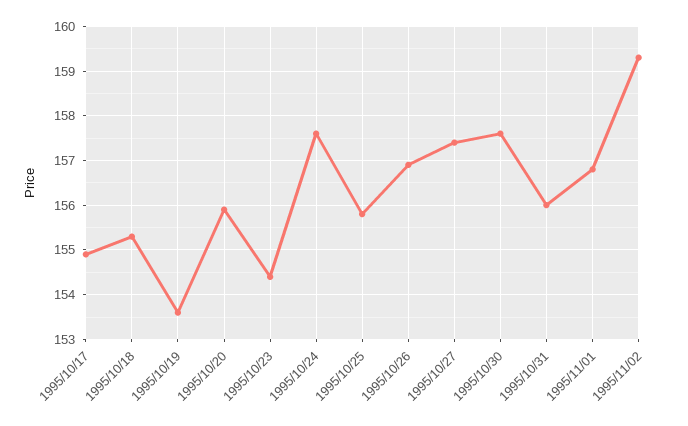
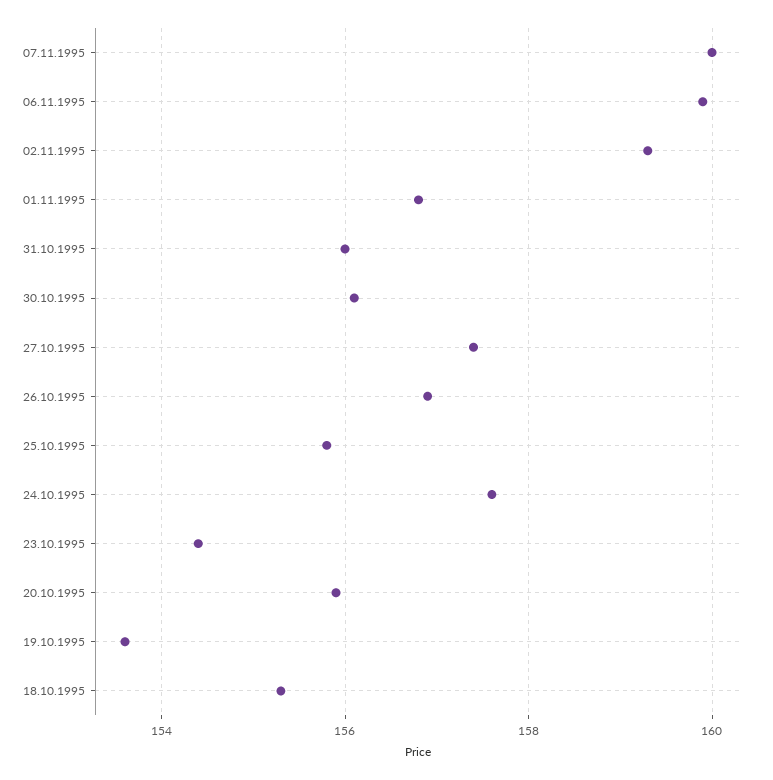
1995/10/17: 155 -> none
1995/10/30: 157.5 -> 156
07.11.1995: none -> 160
06.11.1995: none -> 160

